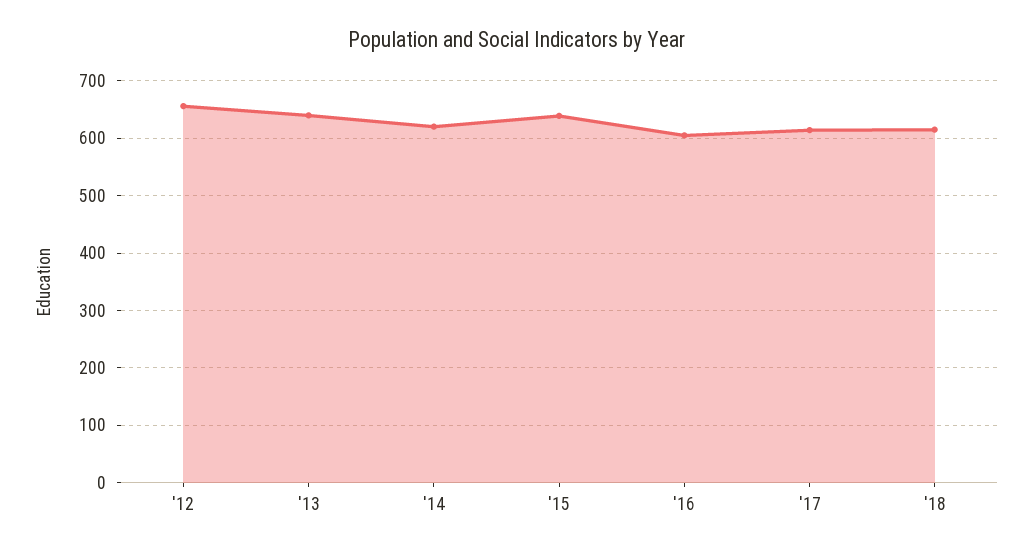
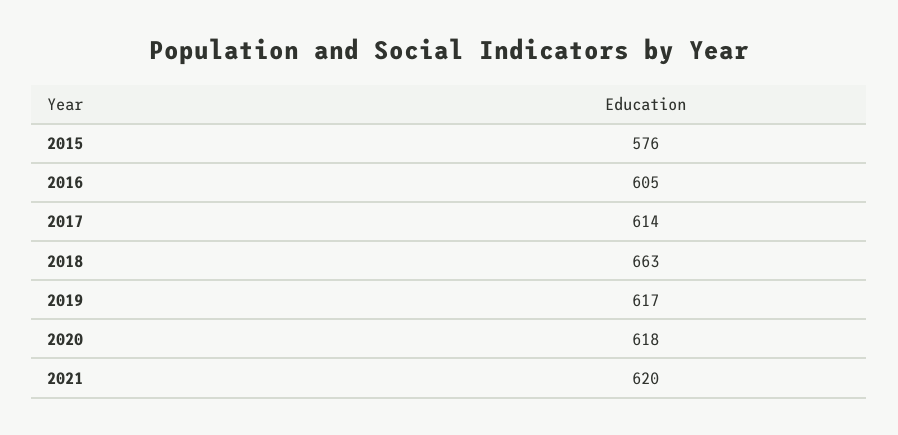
'12: 660 -> none
'13: 640 -> none
'14: 620 -> none
'15: 640 -> 576
'18: 620 -> 663
2019: none -> 617
2020: none -> 618
2021: none -> 620

